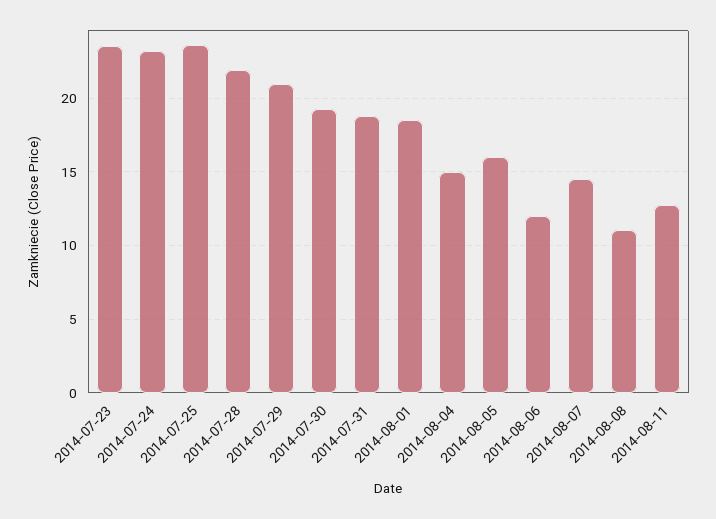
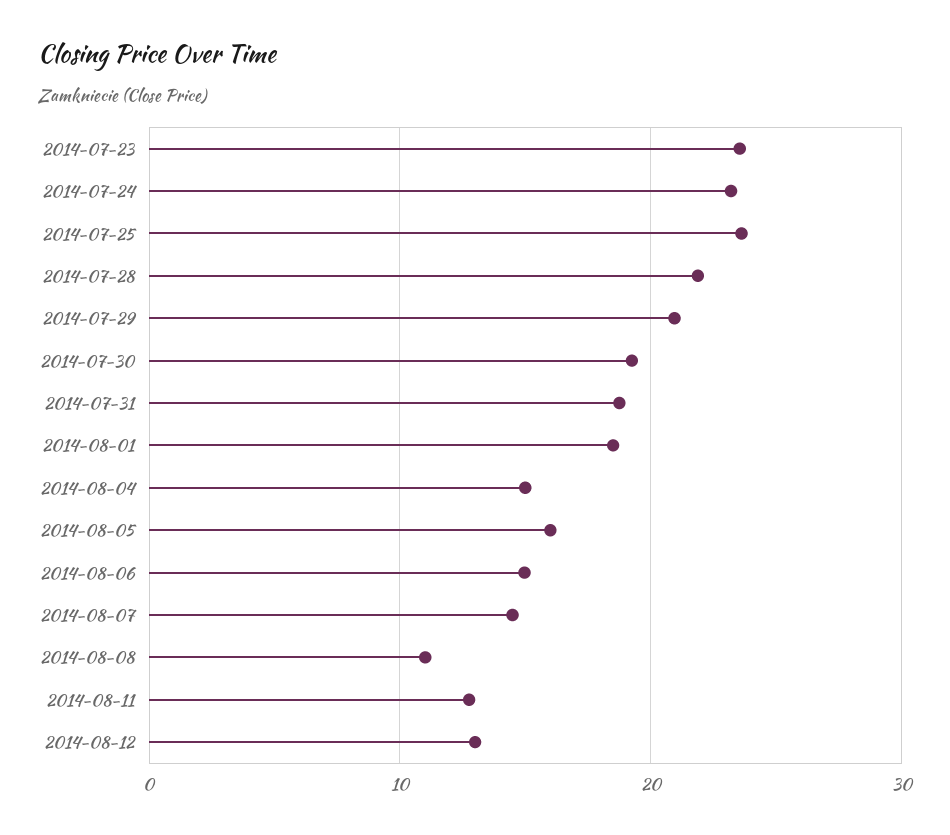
2014-08-06: 12 -> 15
2014-08-12: none -> 13

